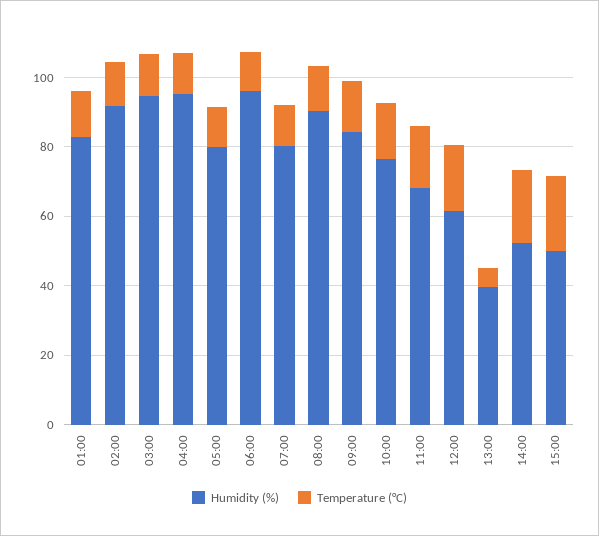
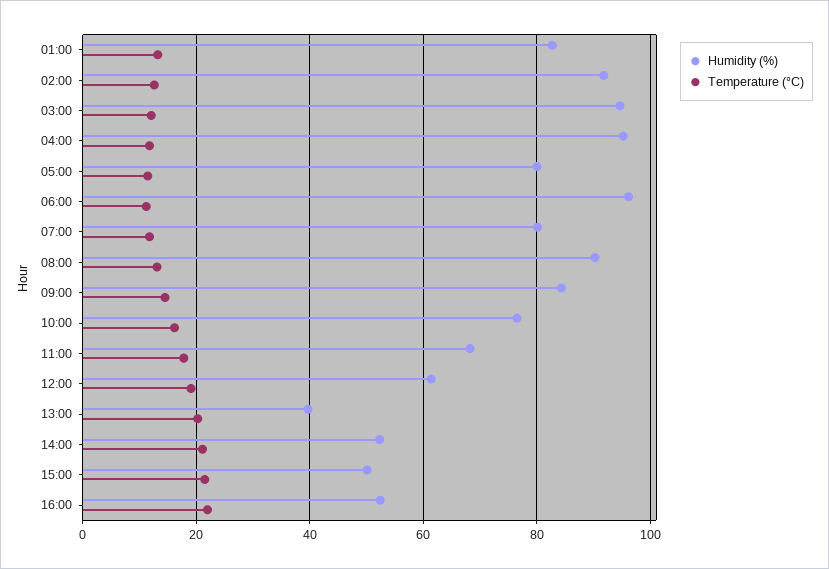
Temperature (°C), 13:00: 5 -> 20
Humidity (%), 16:00: none -> 52
Temperature (°C), 16:00: none -> 22

